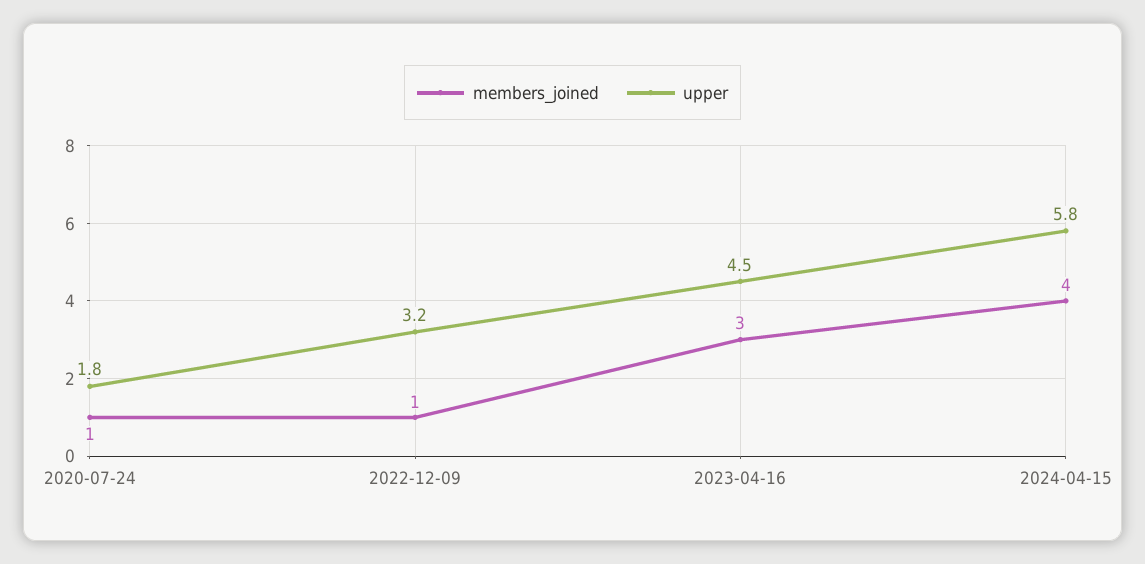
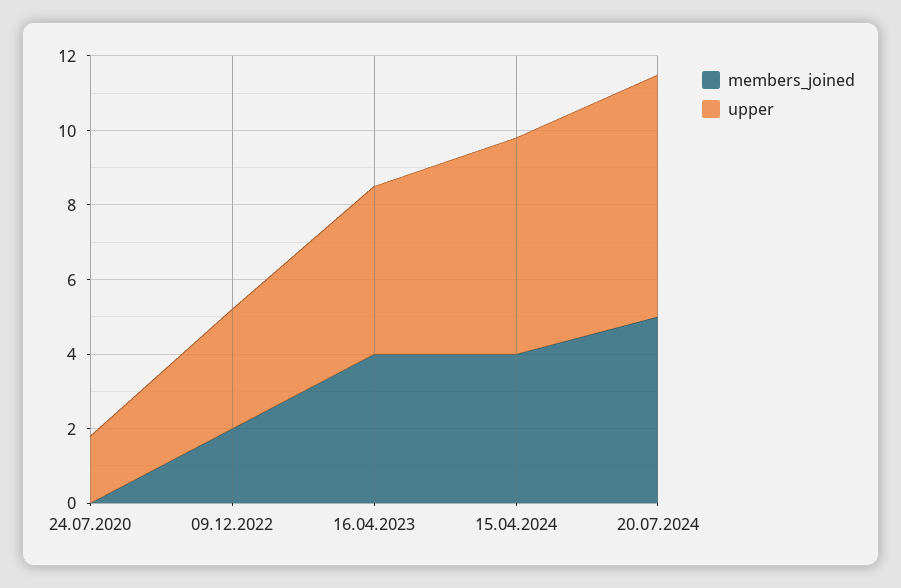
members_joined, 2020-07-24: 1 -> 0
members_joined, 2022-12-09: 1 -> 2
members_joined, 2023-04-16: 3 -> 4
members_joined, 20.07.2024: none -> 5
upper, 20.07.2024: none -> 6.5

